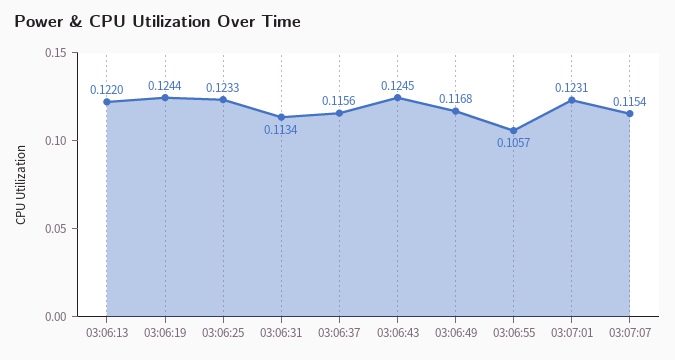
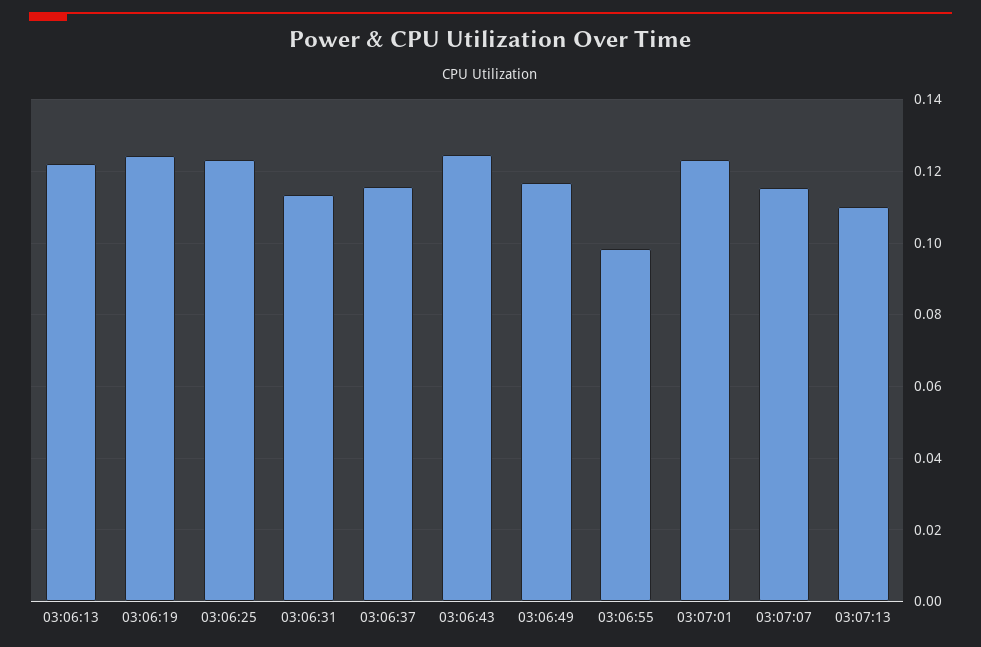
03:06:55: 0.1057 -> 0.098
03:07:13: none -> 0.11

